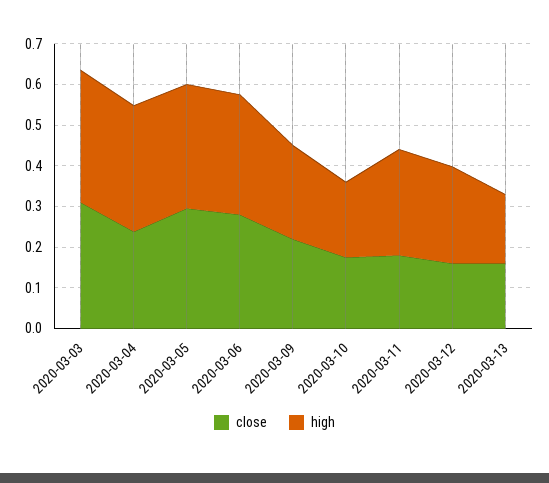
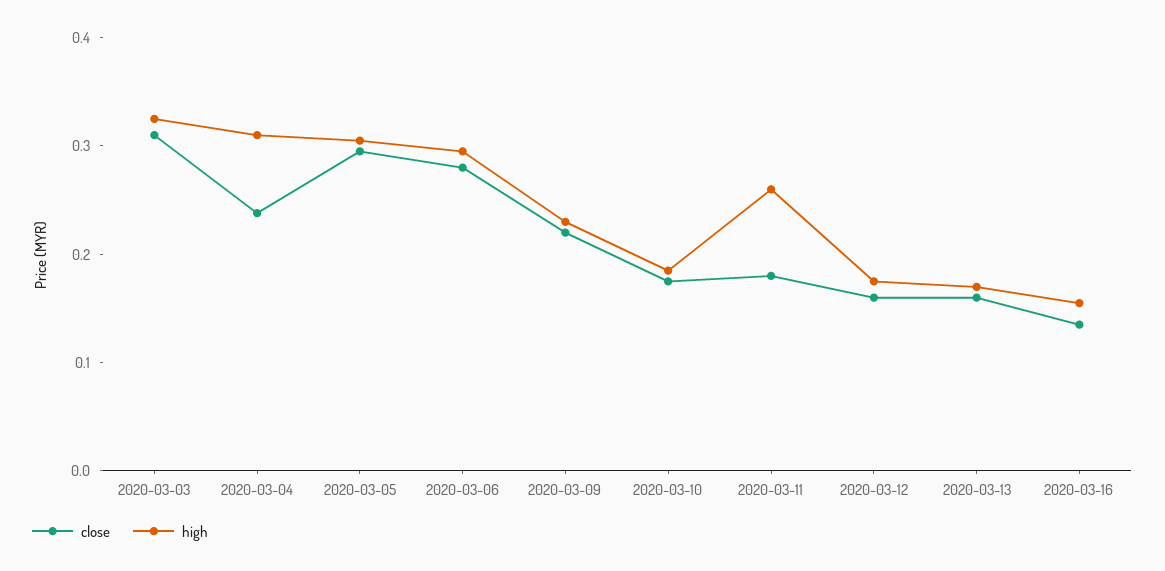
high, 2020-03-12: 0.24 -> 0.18
close, 2020-03-16: none -> 0.14
high, 2020-03-16: none -> 0.16

